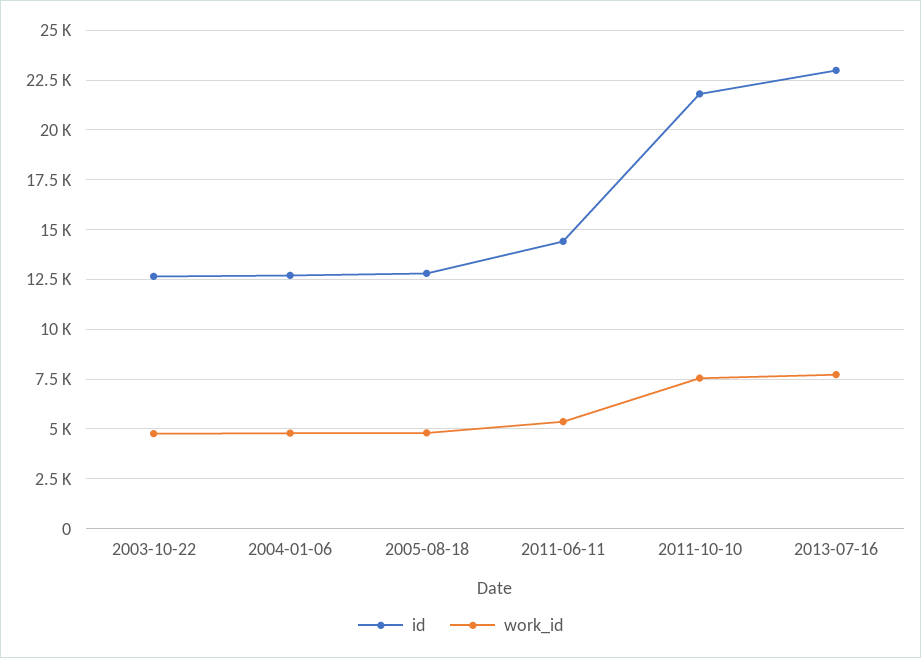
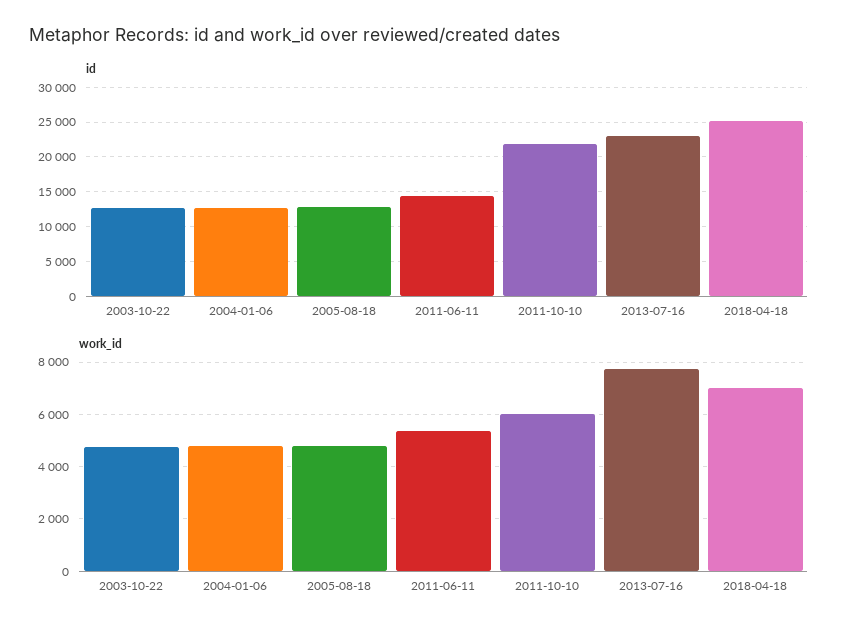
work_id, 2011-10-10: 7500 -> 6000
id, 2018-04-18: none -> 25000
work_id, 2018-04-18: none -> 7000

